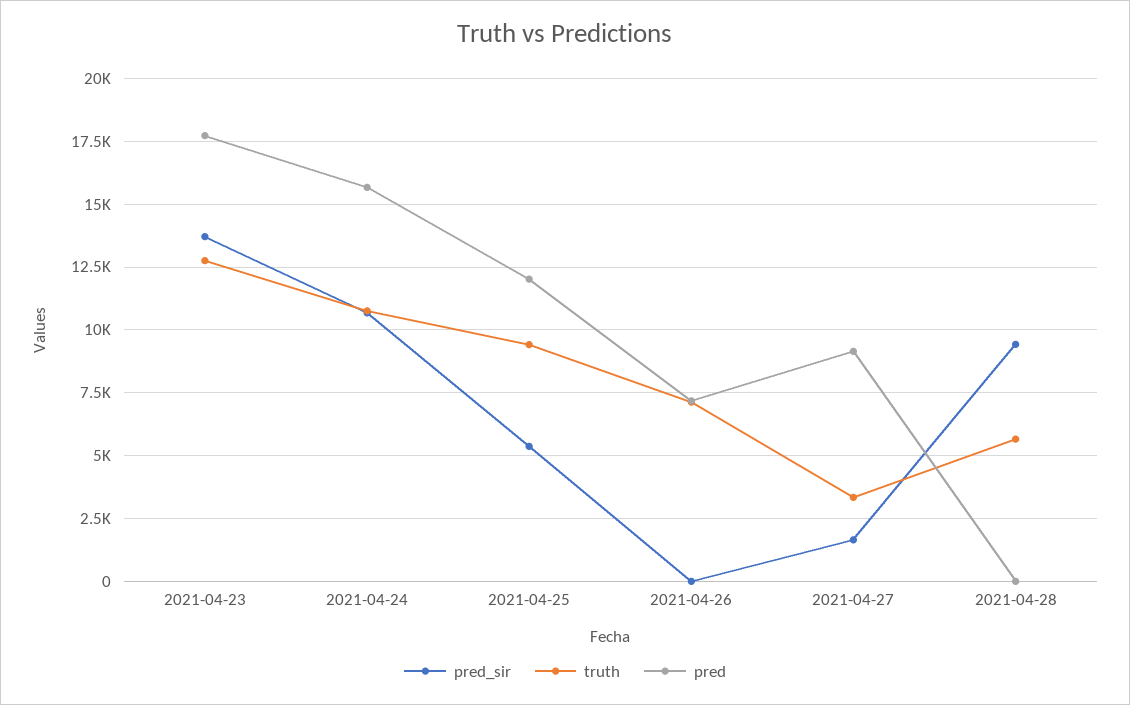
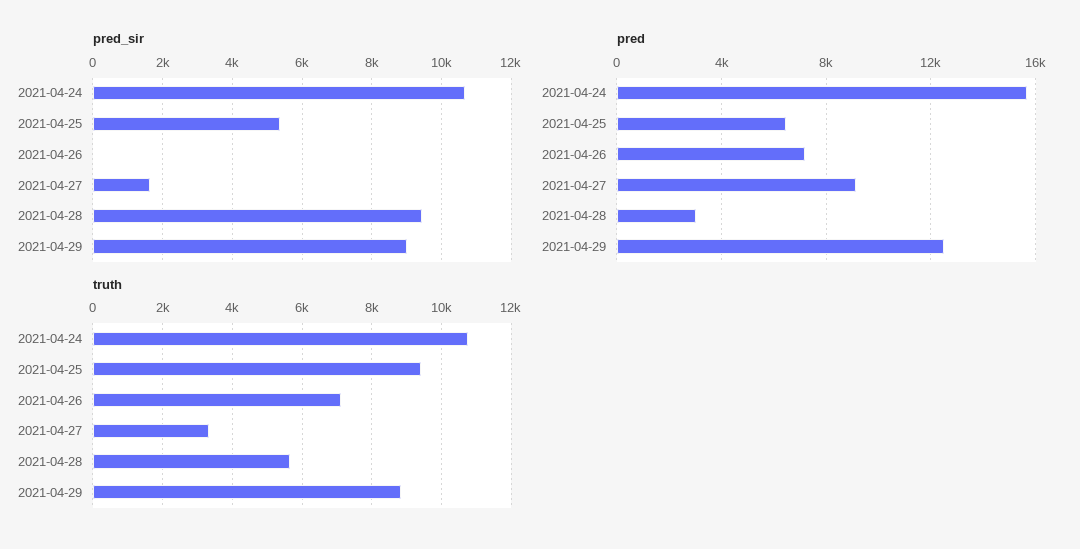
pred_sir, 2021-04-23: 13750 -> none
truth, 2021-04-23: 12750 -> none
pred, 2021-04-23: 17750 -> none
pred, 2021-04-25: 12000 -> 6500
pred, 2021-04-28: 0 -> 3000
pred_sir, 2021-04-29: none -> 9000
pred, 2021-04-29: none -> 12500
truth, 2021-04-29: none -> 8800

